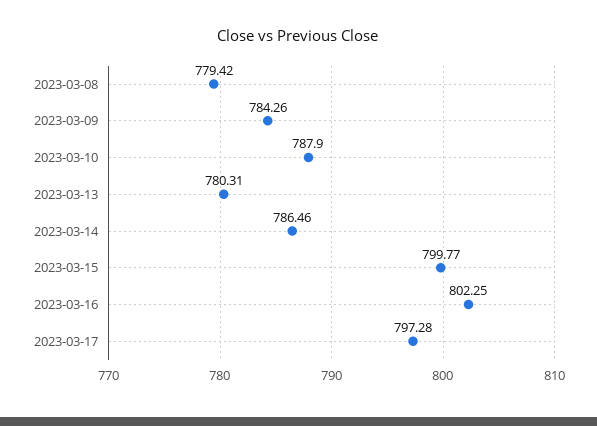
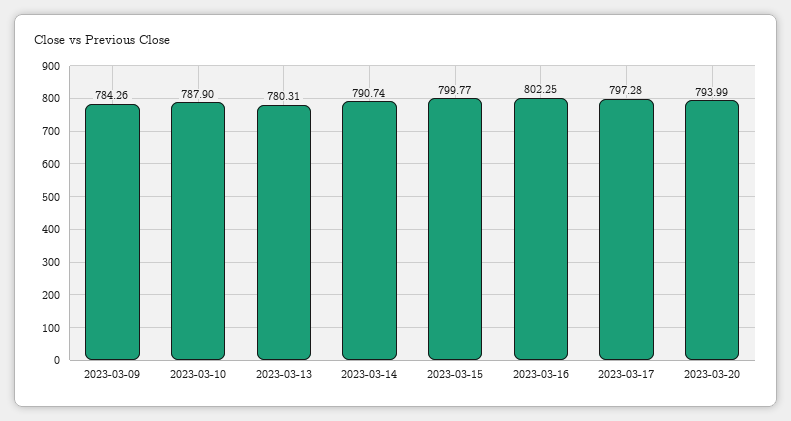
2023-03-08: 779.42 -> none
2023-03-14: 786.46 -> 790.74
2023-03-20: none -> 793.99

